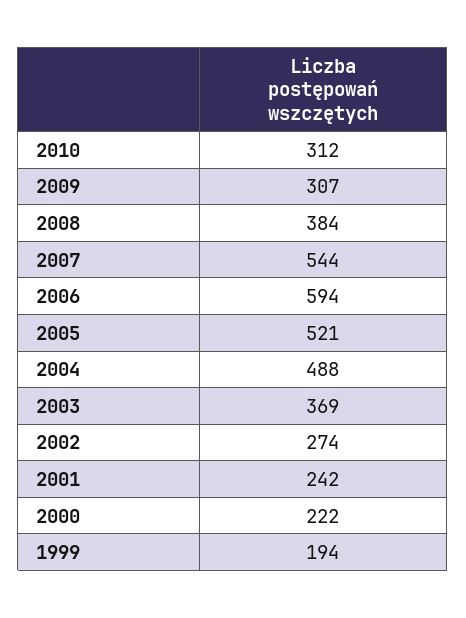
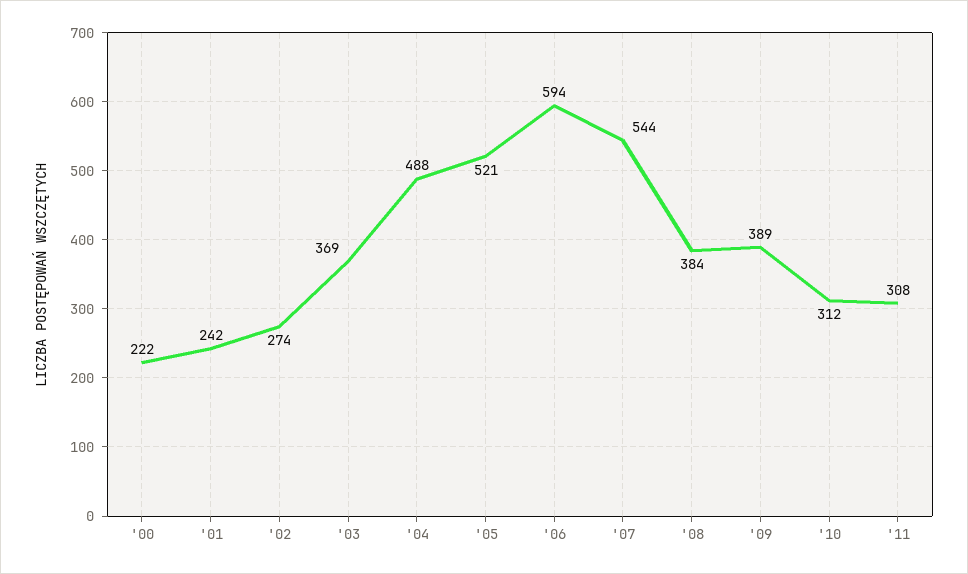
2009: 307 -> 389
1999: 194 -> none
'11: none -> 308

